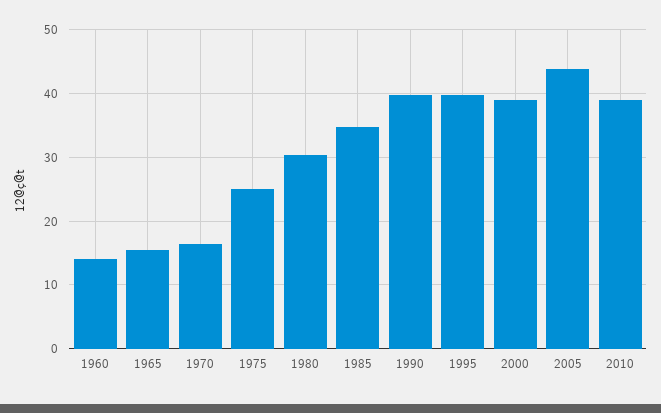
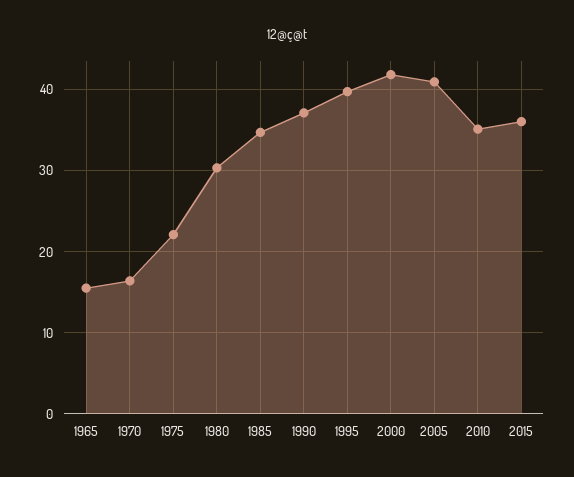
1960: 14 -> none
1975: 25 -> 22
1990: 40 -> 37
2000: 39 -> 42
2005: 44 -> 41
2010: 39 -> 35
2015: none -> 36

